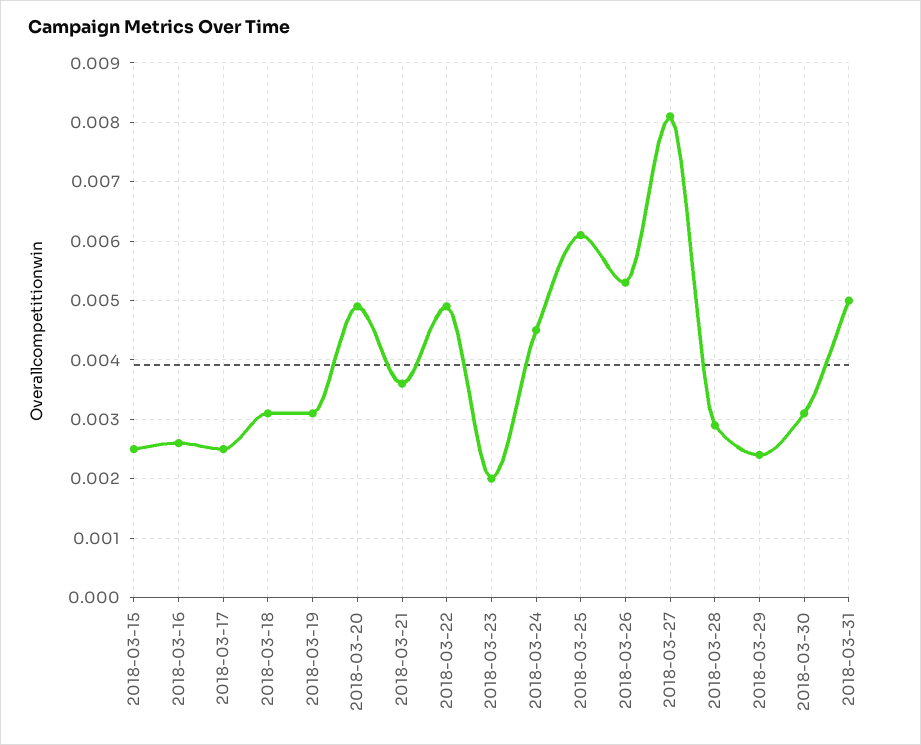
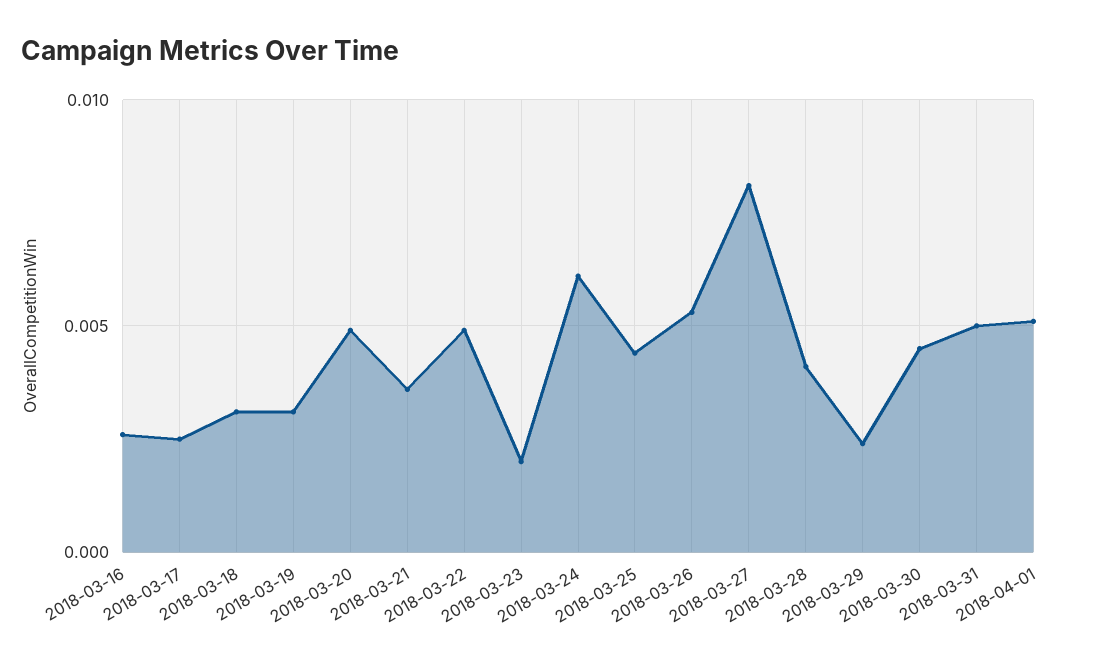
2018-03-15: 0.0025 -> none
2018-03-24: 0.0045 -> 0.006
2018-03-25: 0.006 -> 0.0045
2018-03-28: 0.003 -> 0.004
2018-03-30: 0.003 -> 0.0045
2018-04-01: none -> 0.005

